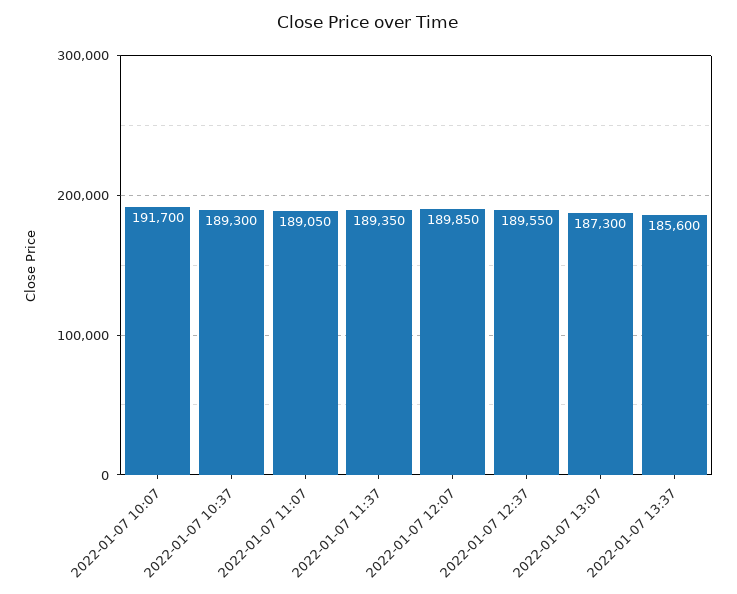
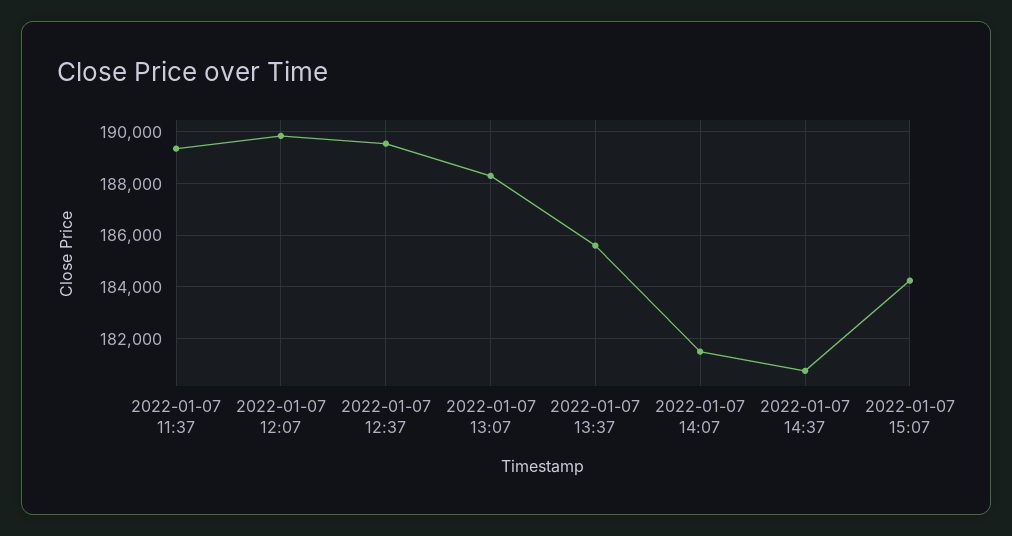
2022-01-07 10:07: 191700 -> none
2022-01-07 10:37: 189300 -> none
2022-01-07 11:07: 189050 -> none
2022-01-07 13:07: 187300 -> 188250
2022-01-07 14:07: none -> 181500
2022-01-07 14:37: none -> 180750
2022-01-07 15:07: none -> 184250

